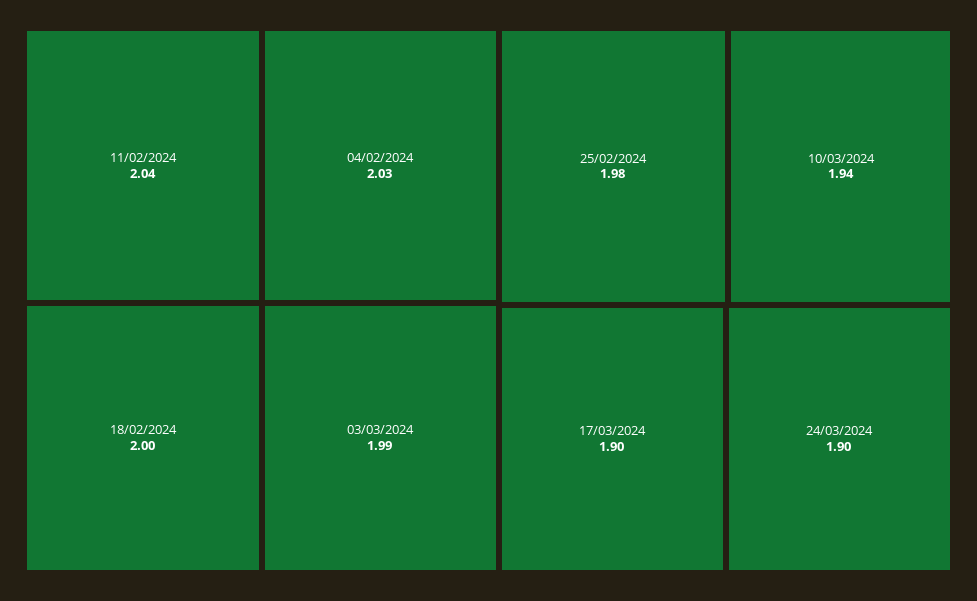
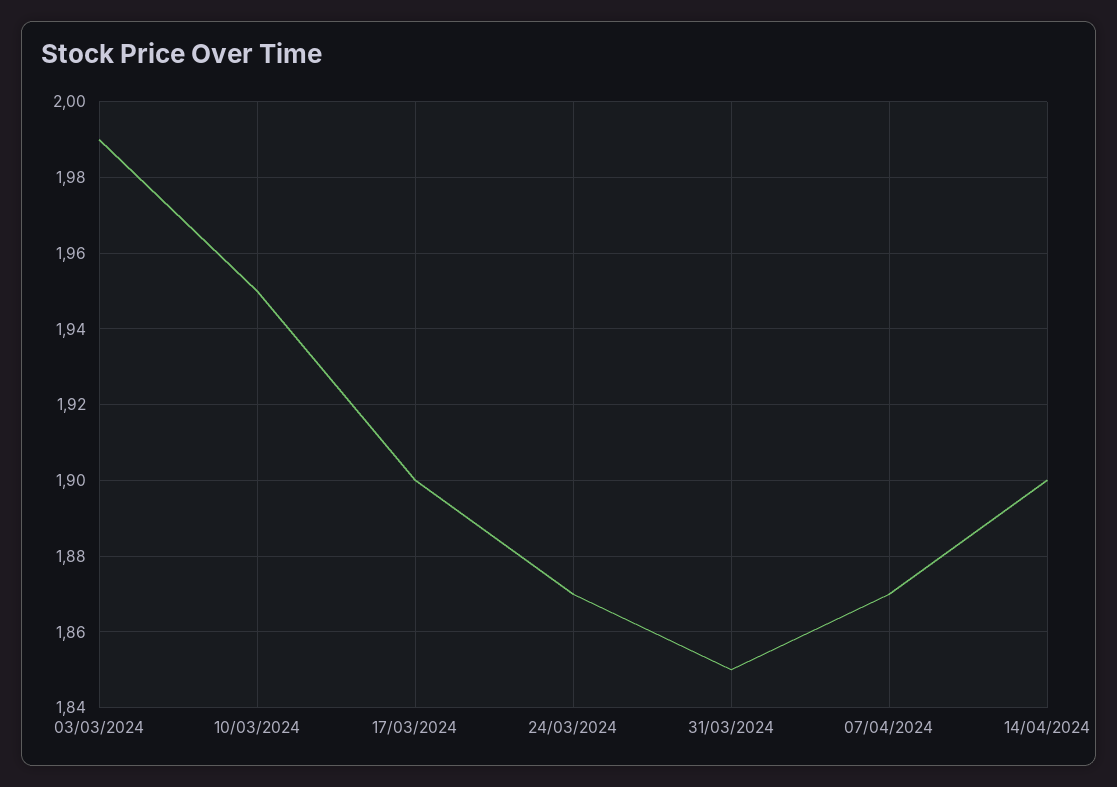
11/02/2024: 2.04 -> none
04/02/2024: 2.03 -> none
18/02/2024: 2 -> none
25/02/2024: 1.98 -> none
10/03/2024: 1.94 -> 1.95
24/03/2024: 1.9 -> 1.87
31/03/2024: none -> 1.85
07/04/2024: none -> 1.87
14/04/2024: none -> 1.9

